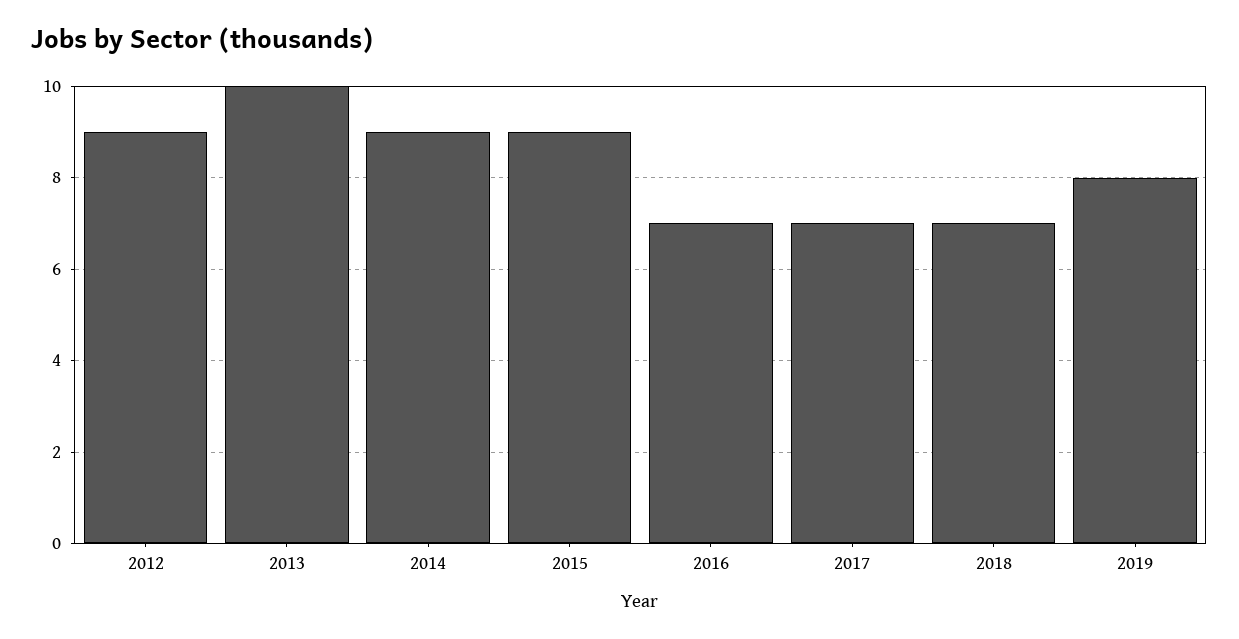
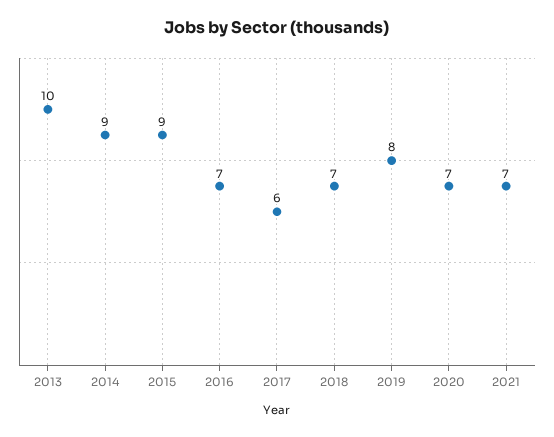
2012: 9 -> none
2017: 7 -> 6
2020: none -> 7
2021: none -> 7

